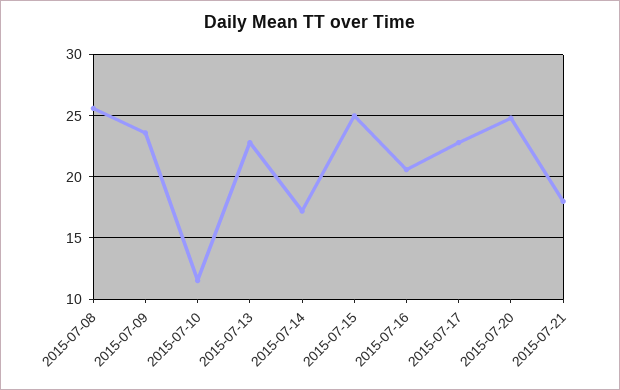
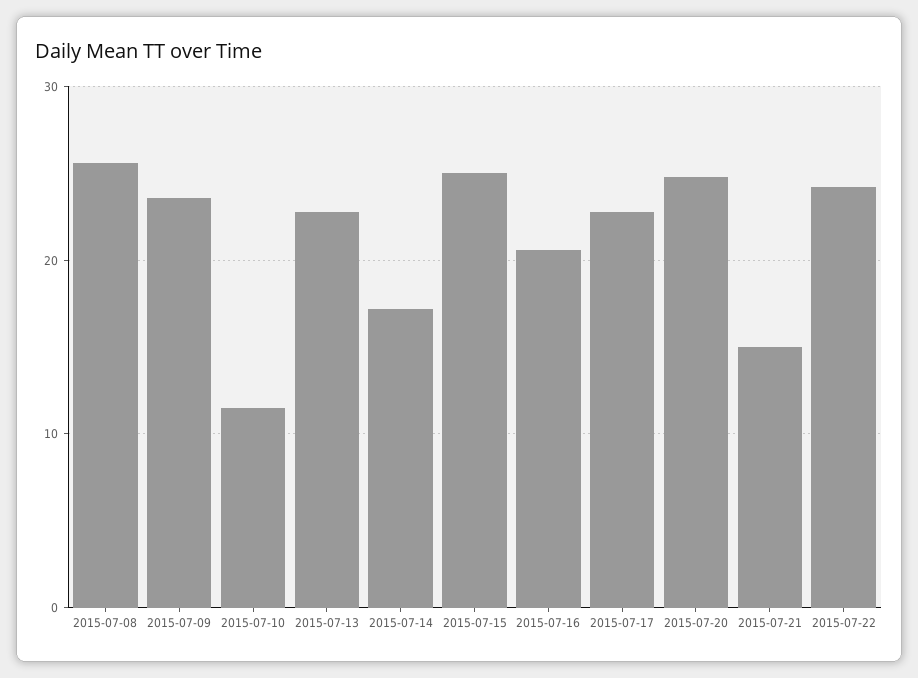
2015-07-21: 18 -> 15
2015-07-22: none -> 24

